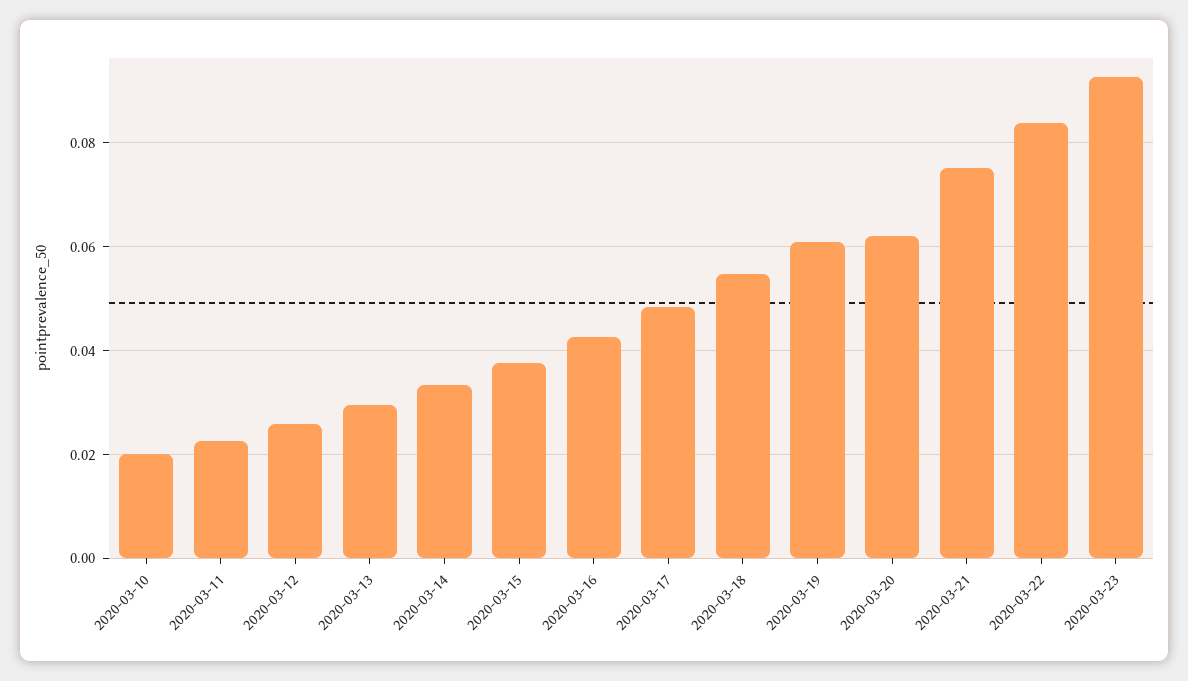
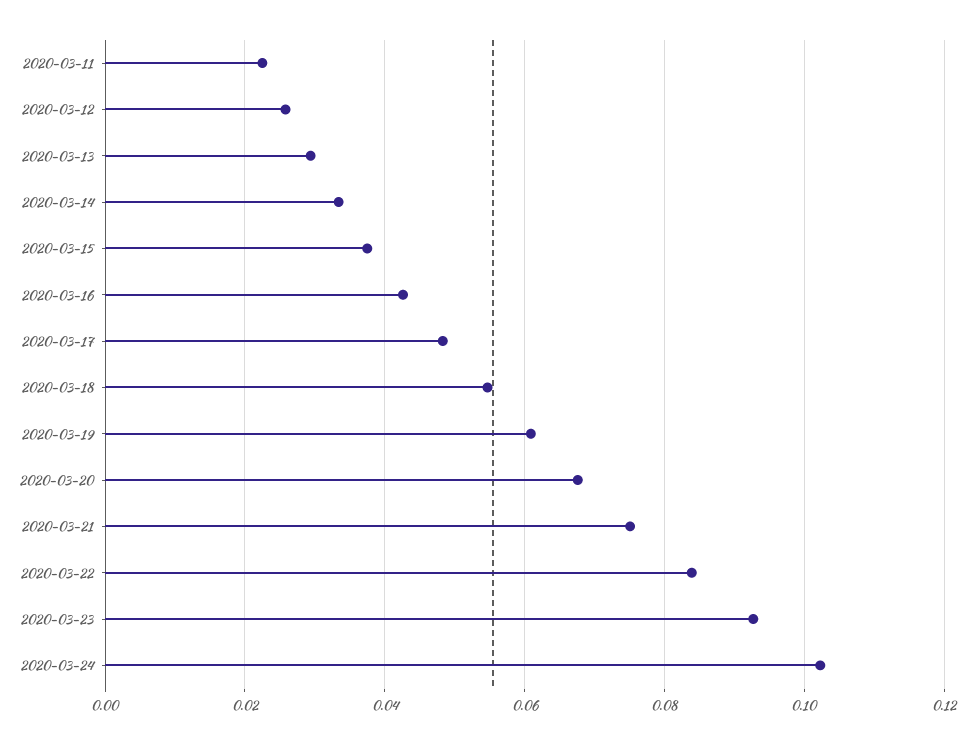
2020-03-10: 0.02 -> none
2020-03-20: 0.062 -> 0.068
2020-03-24: none -> 0.102

